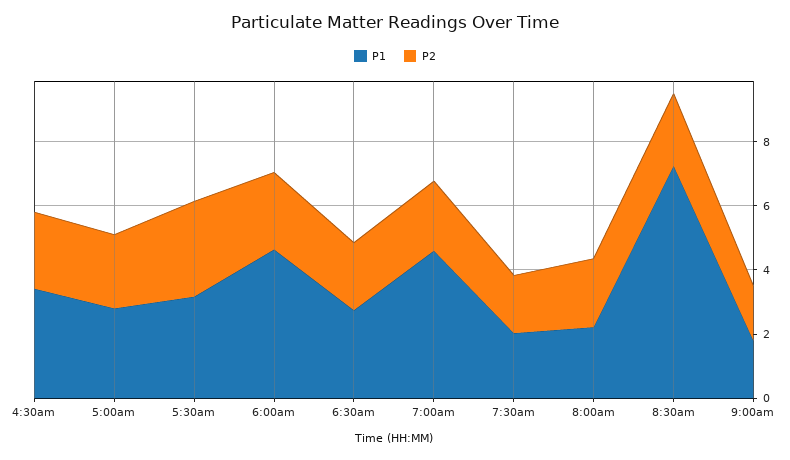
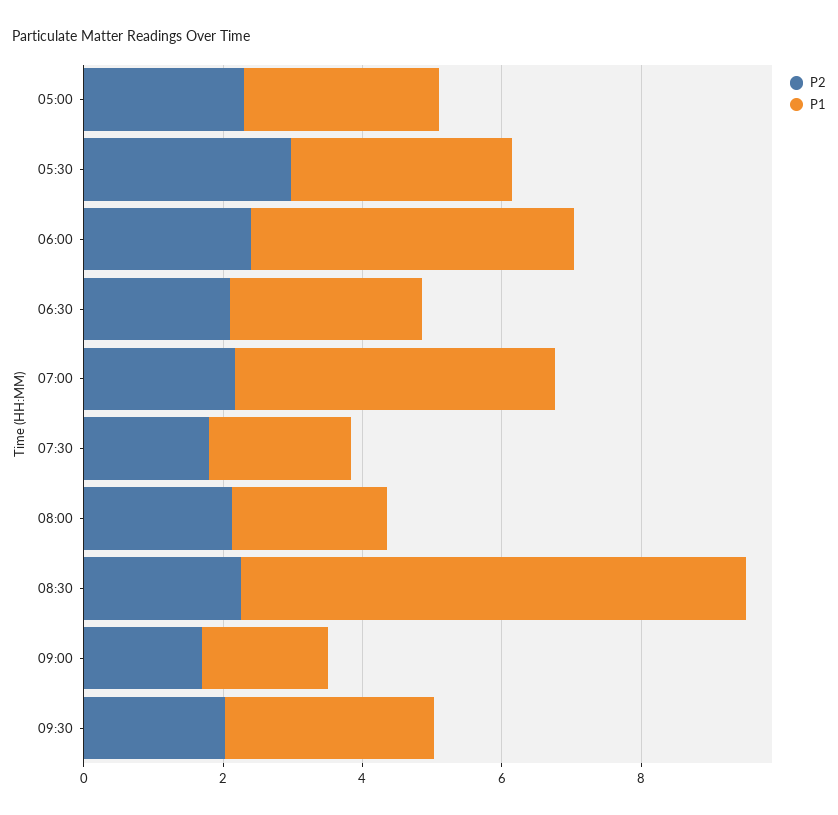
P1, 4:30am: 3.5 -> none
P2, 4:30am: 2.5 -> none
P2, 09:30: none -> 2
P1, 09:30: none -> 3

